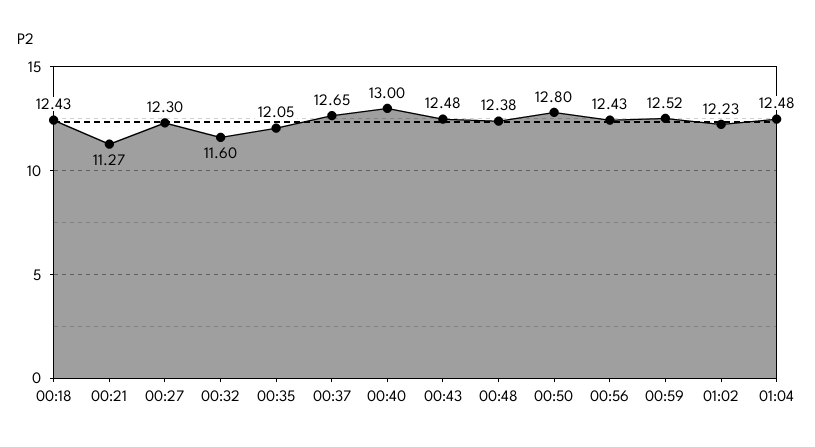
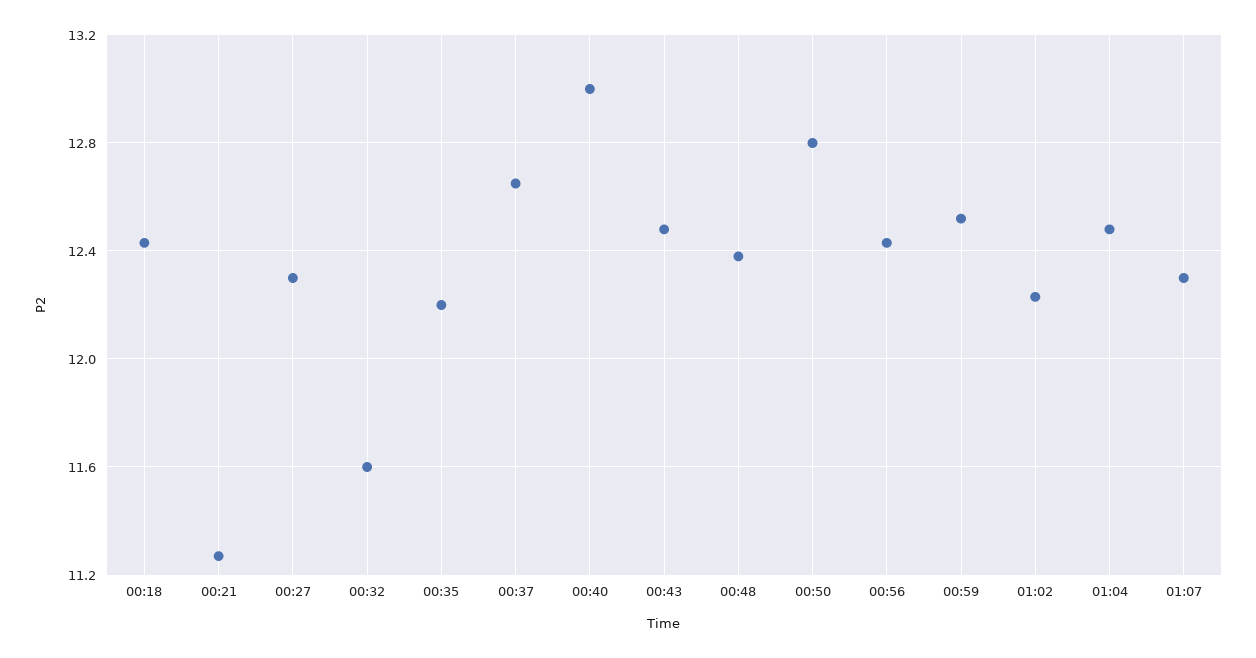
00:35: 12.05 -> 12.2
01:07: none -> 12.3

